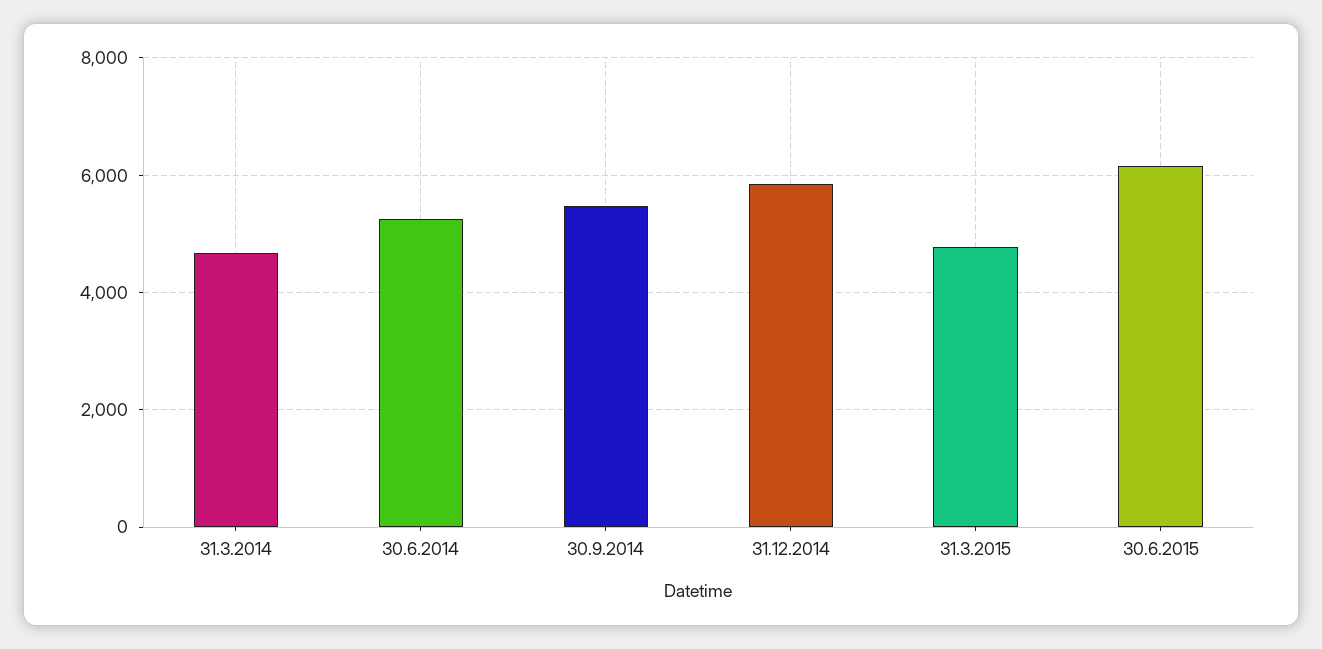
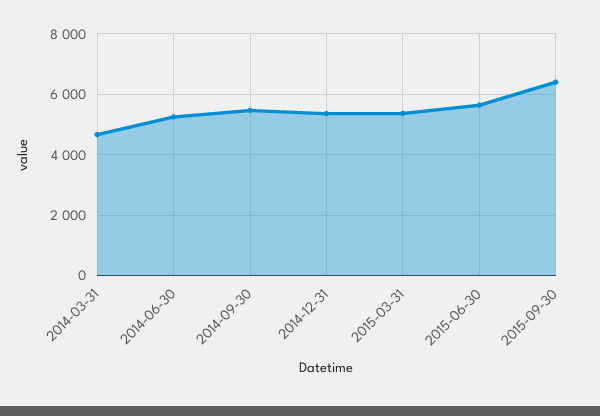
31.12.2014: 5800 -> 5400
31.3.2015: 4800 -> 5400
30.6.2015: 6200 -> 5600
2015-09-30: none -> 6400

